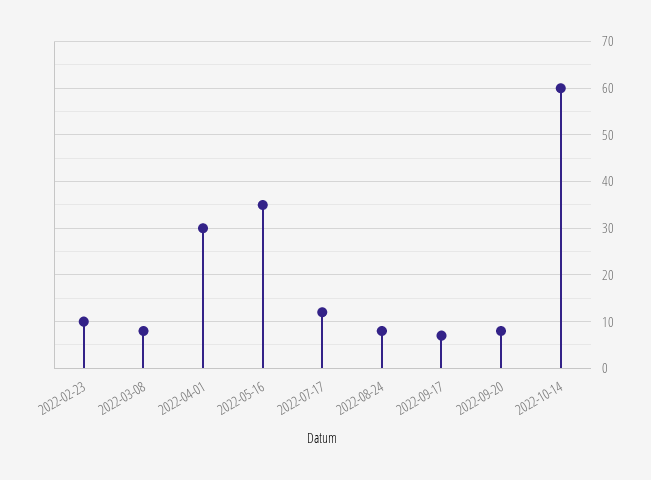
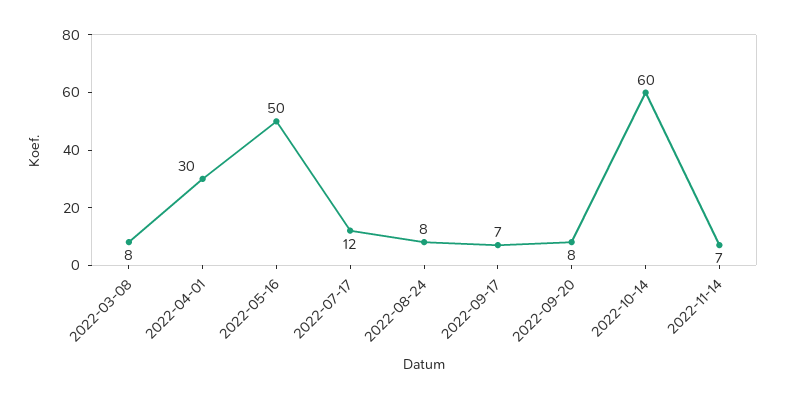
2022-02-23: 10 -> none
2022-05-16: 35 -> 50
2022-11-14: none -> 7

